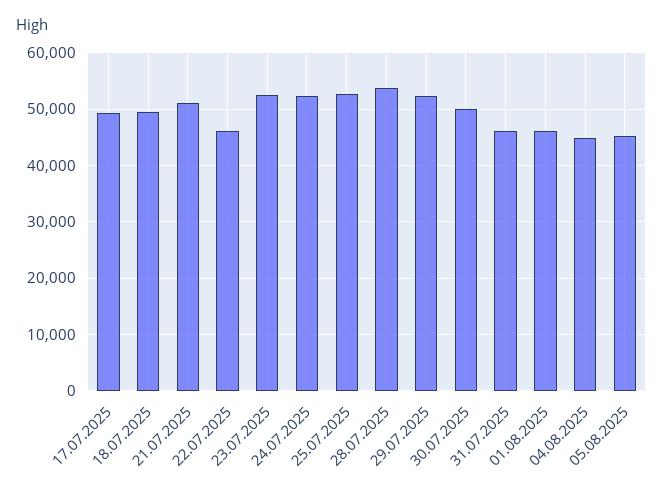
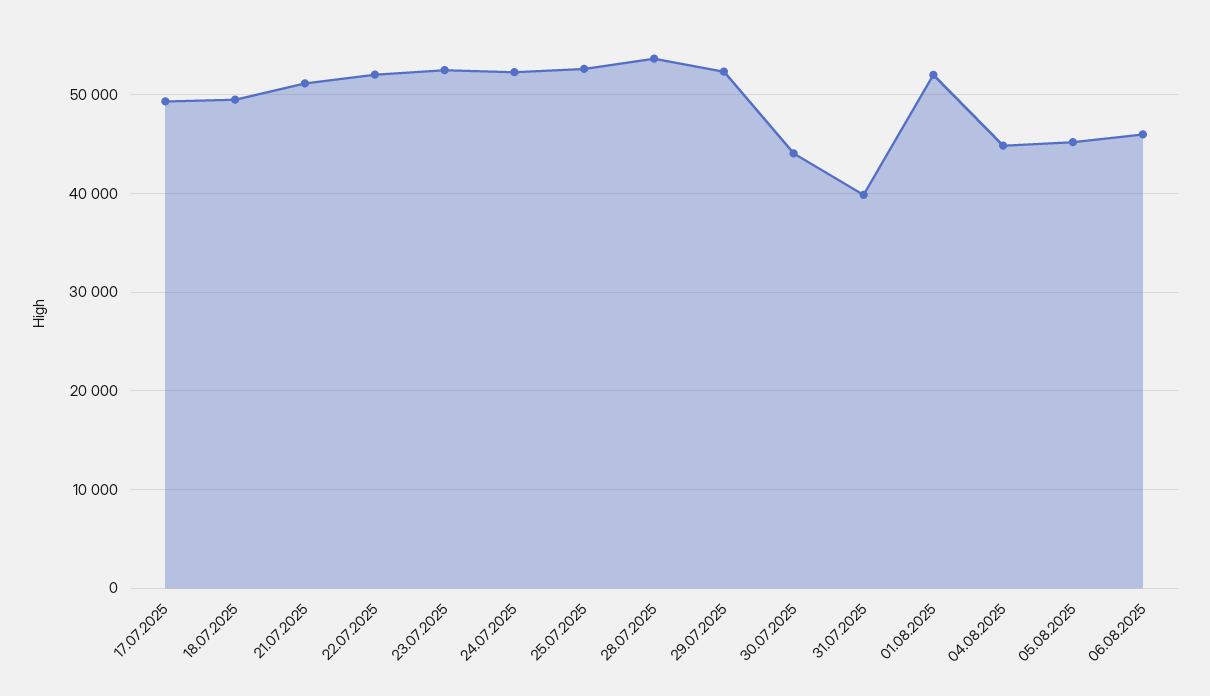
22.07.2025: 46000 -> 52000
30.07.2025: 50000 -> 44000
31.07.2025: 46000 -> 40000
01.08.2025: 46000 -> 52000
06.08.2025: none -> 46000

